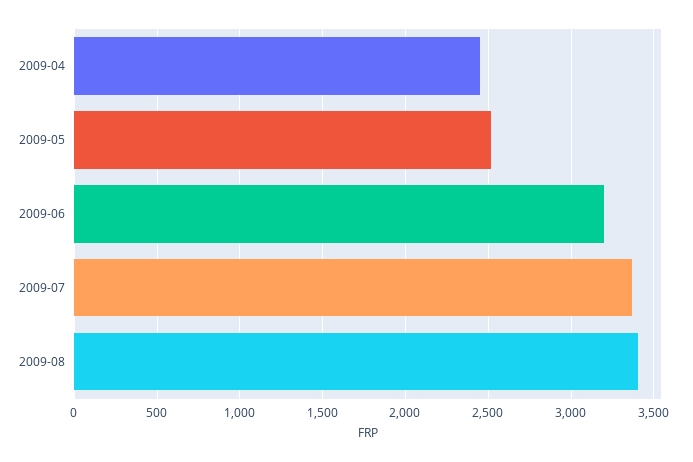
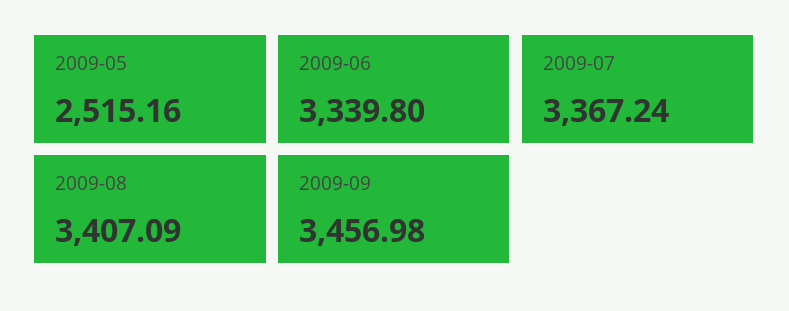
2009-04: 2450 -> none
2009-06: 3200 -> 3339.8
2009-09: none -> 3456.98

